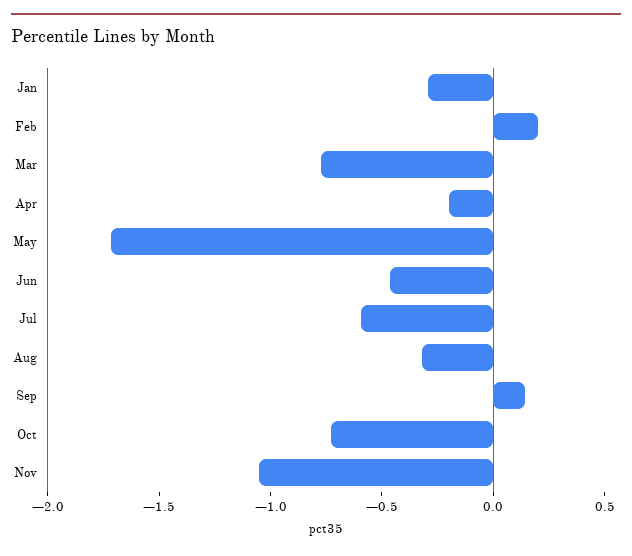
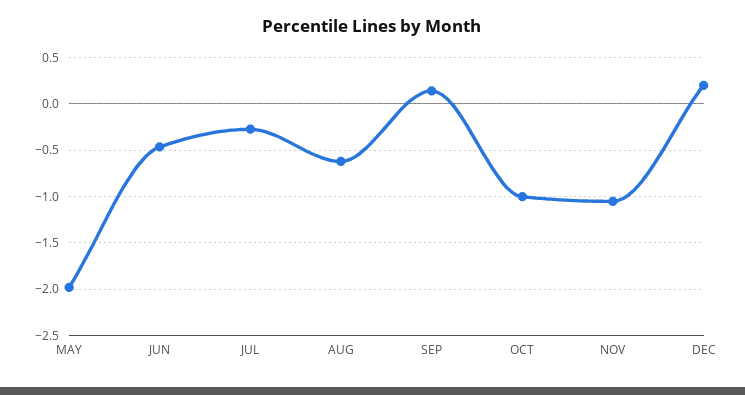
Jan: -0.3 -> none
Feb: 0.2 -> none
Mar: -0.8 -> none
Apr: -0.2 -> none
May: -1.7 -> -2
Jul: -0.6 -> -0.3
Aug: -0.3 -> -0.6
Oct: -0.7 -> -1
DEC: none -> 0.2

